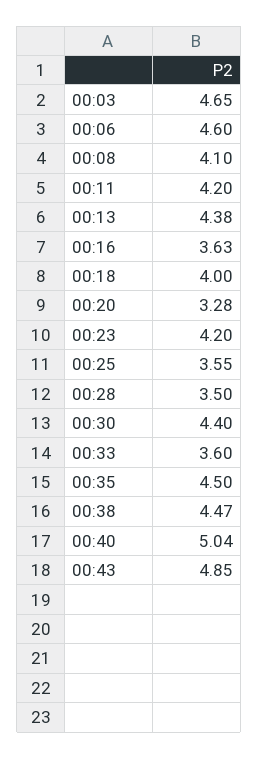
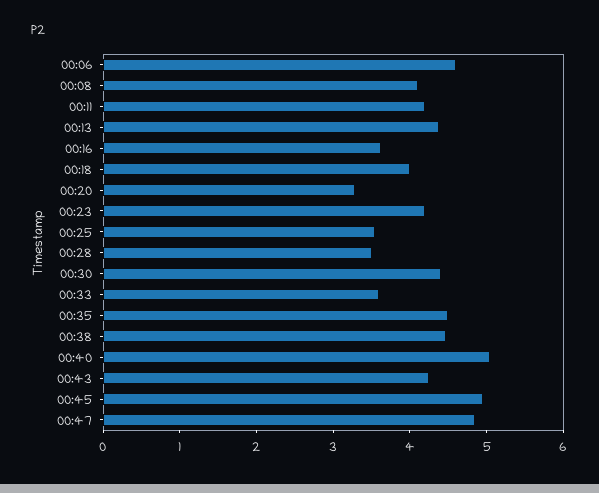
00:03: 4.65 -> none
00:43: 4.85 -> 4.2
00:45: none -> 5
00:47: none -> 4.8

